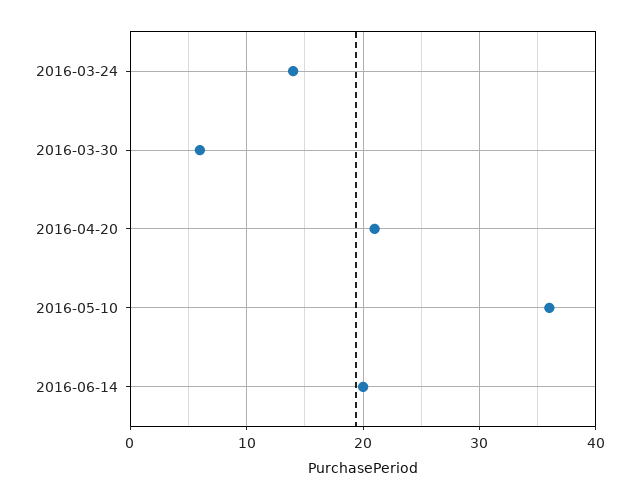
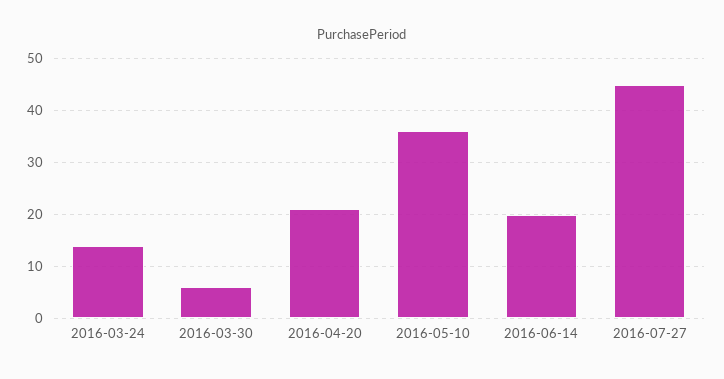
2016-07-27: none -> 45

